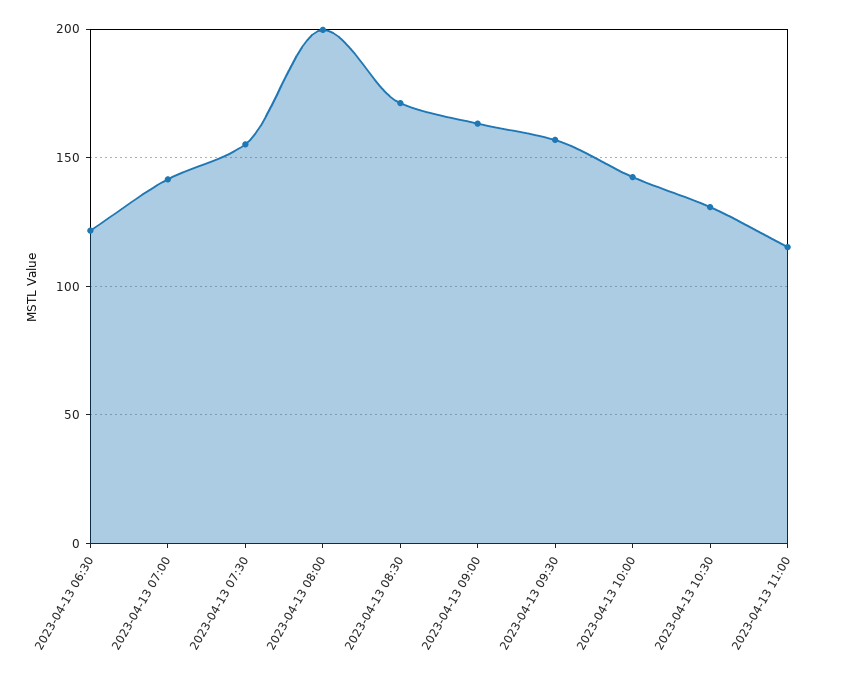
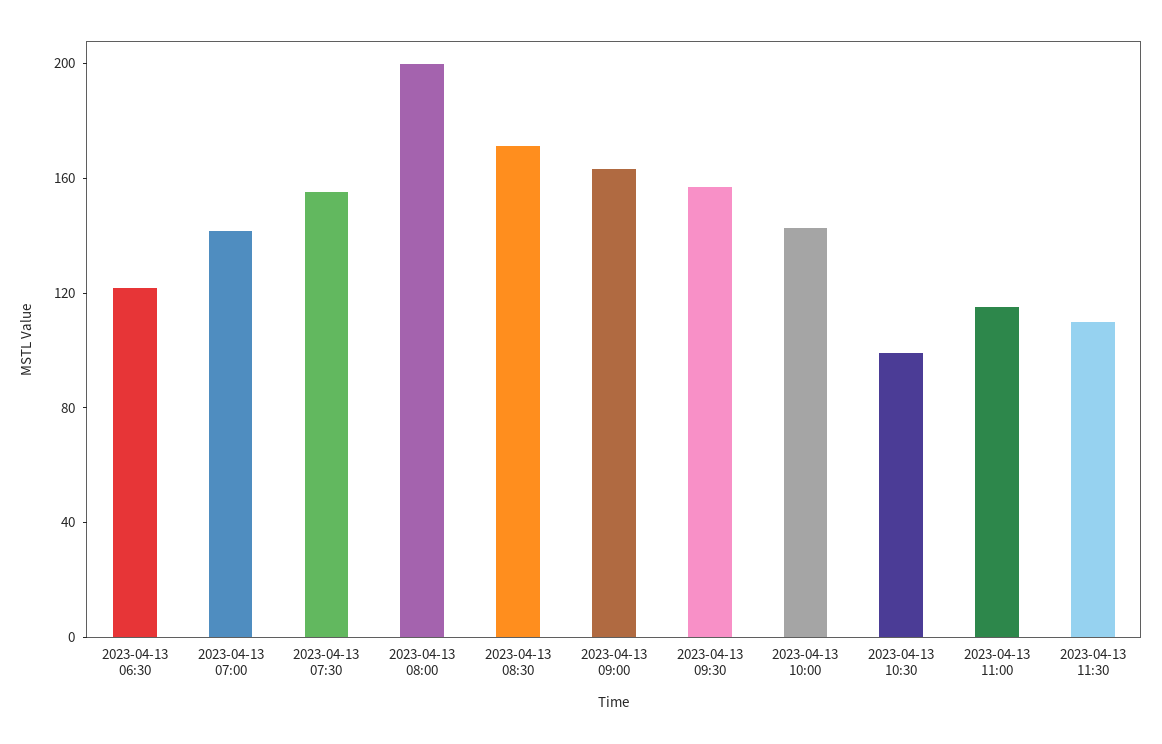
2023-04-13 10:30: 130 -> 100
2023-04-13 11:30: none -> 110

